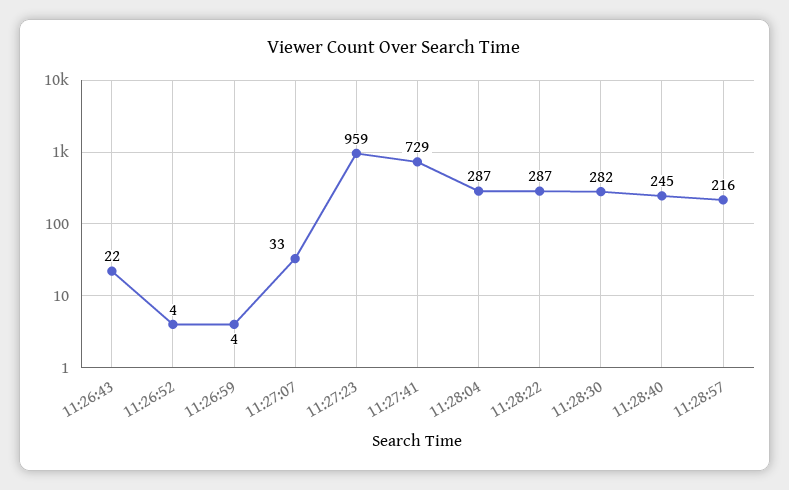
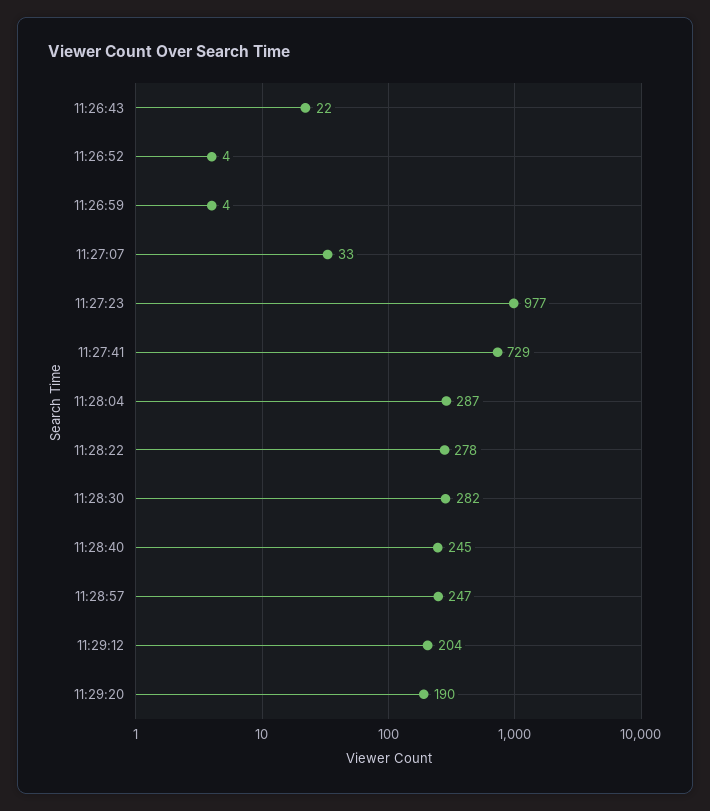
11:27:23: 959 -> 977
11:28:22: 287 -> 278
11:28:57: 216 -> 247
11:29:12: none -> 204
11:29:20: none -> 190

